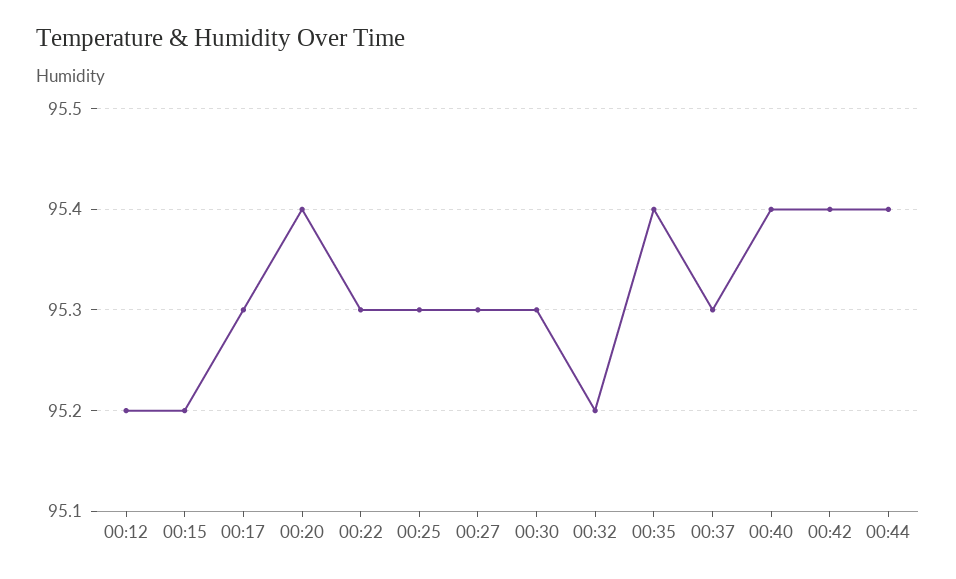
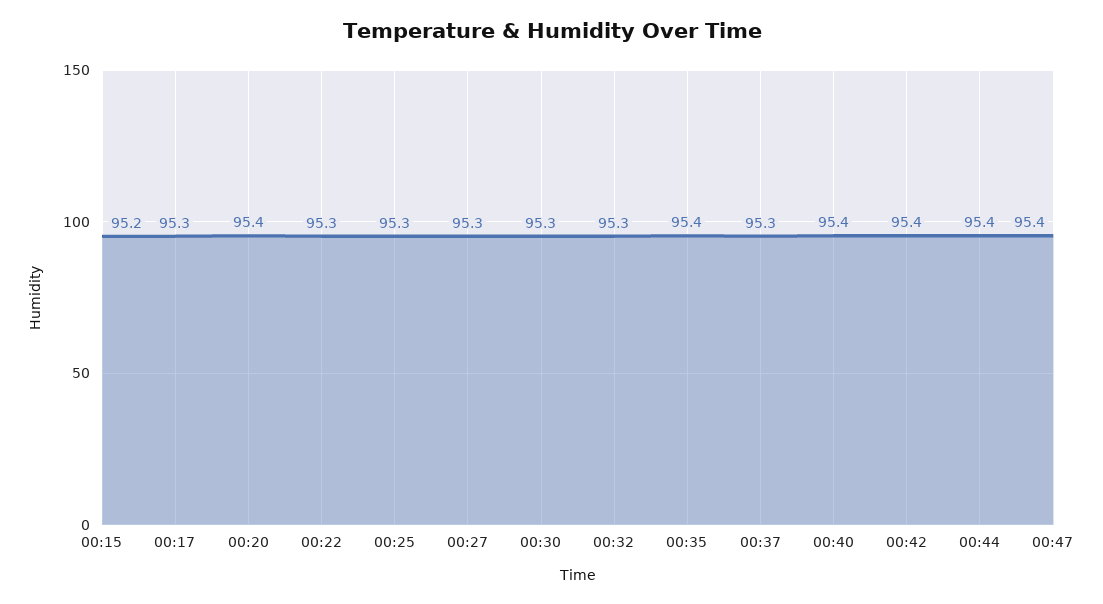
00:12: 95.2 -> none
00:32: 95.2 -> 95.3
00:47: none -> 95.4

